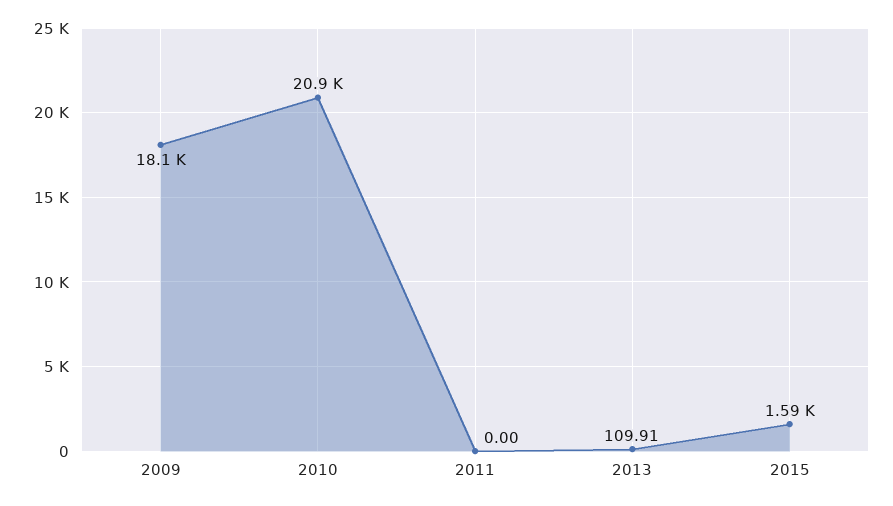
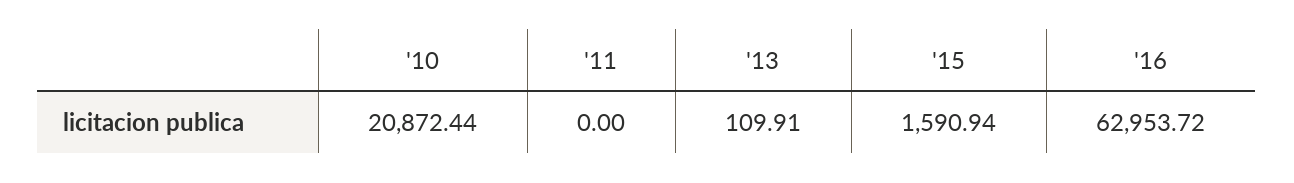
2009: 18100 -> none
'16: none -> 62953.72

